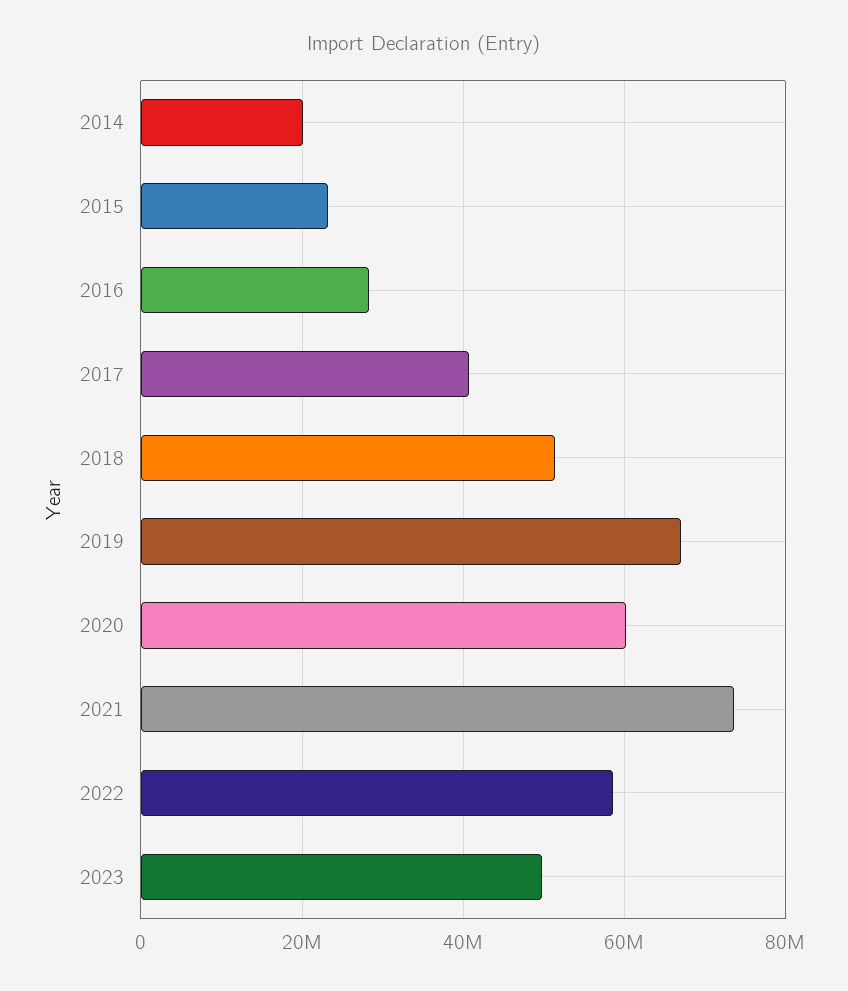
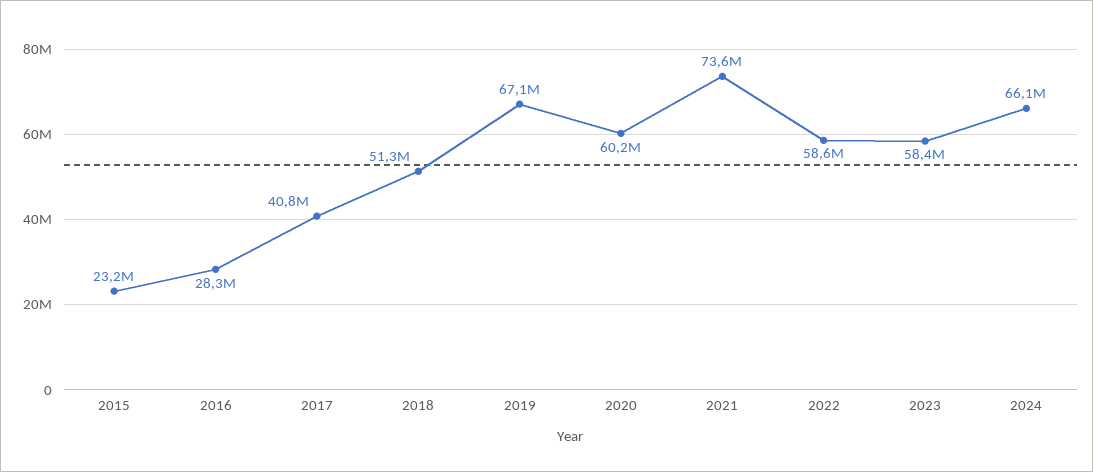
2014: 20000000 -> none
2023: 50000000 -> 58400000
2024: none -> 66100000

